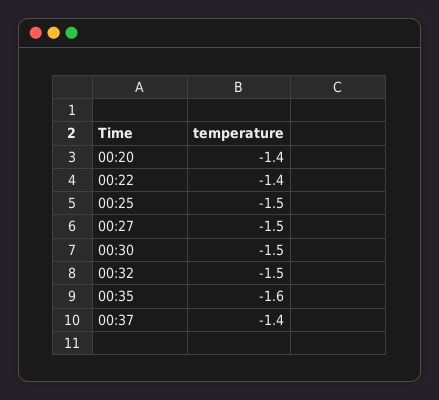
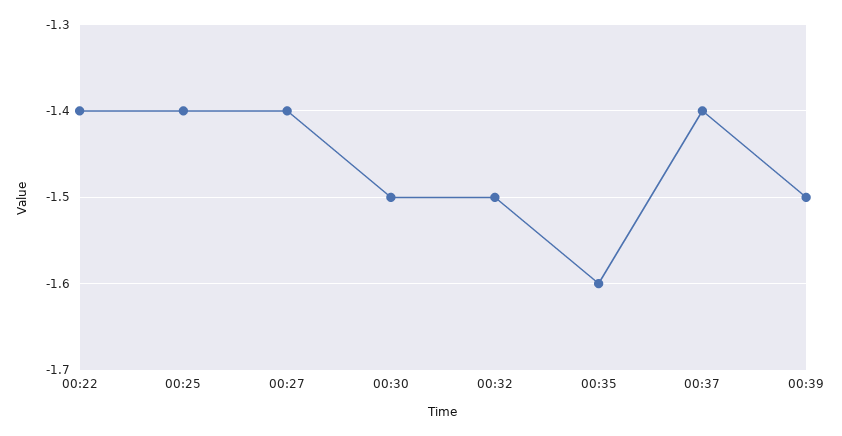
00:20: -1.4 -> none
00:25: -1.5 -> -1.4
00:27: -1.5 -> -1.4
00:39: none -> -1.5

